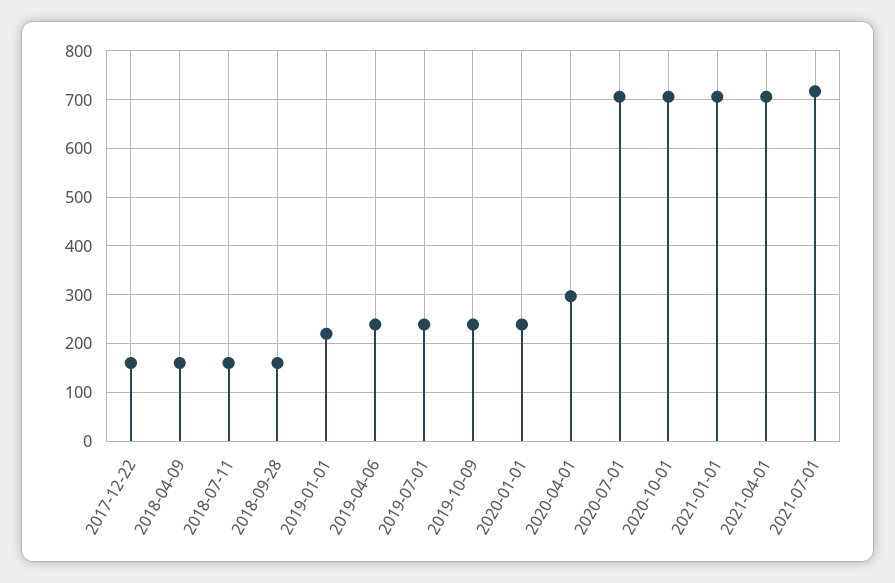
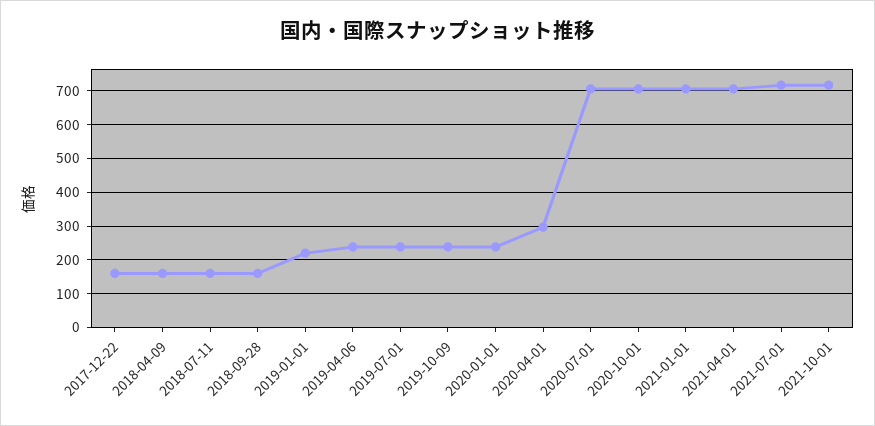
2021-10-01: none -> 720

